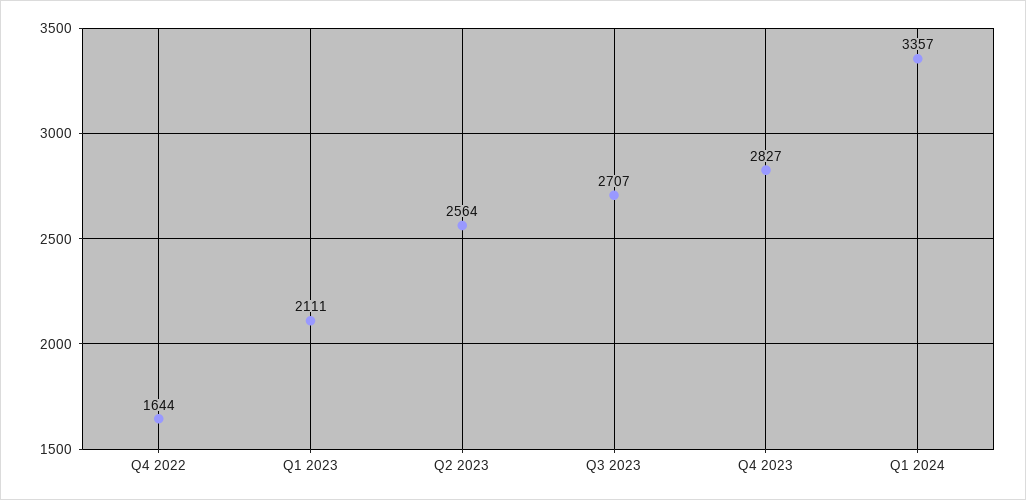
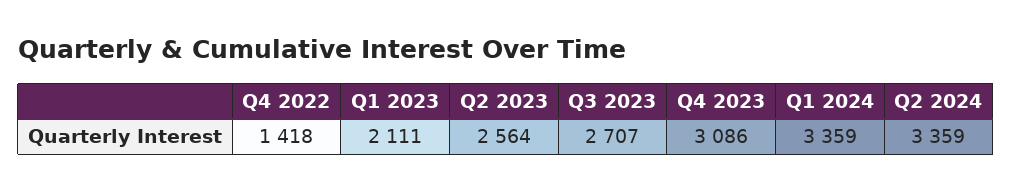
Q4 2022: 1644 -> 1418
Q4 2023: 2827 -> 3086
Q1 2024: 3357 -> 3359
Q2 2024: none -> 3359

